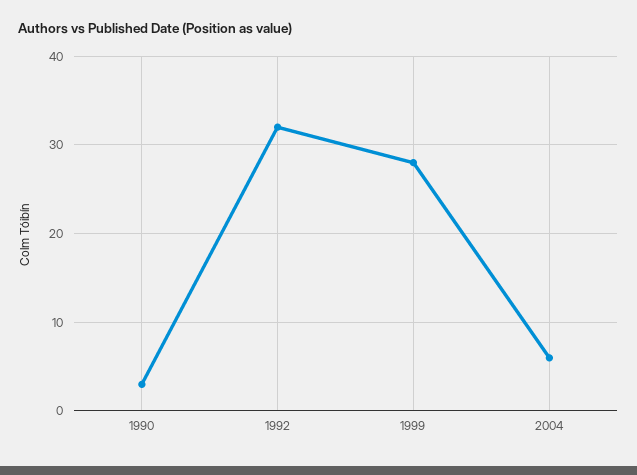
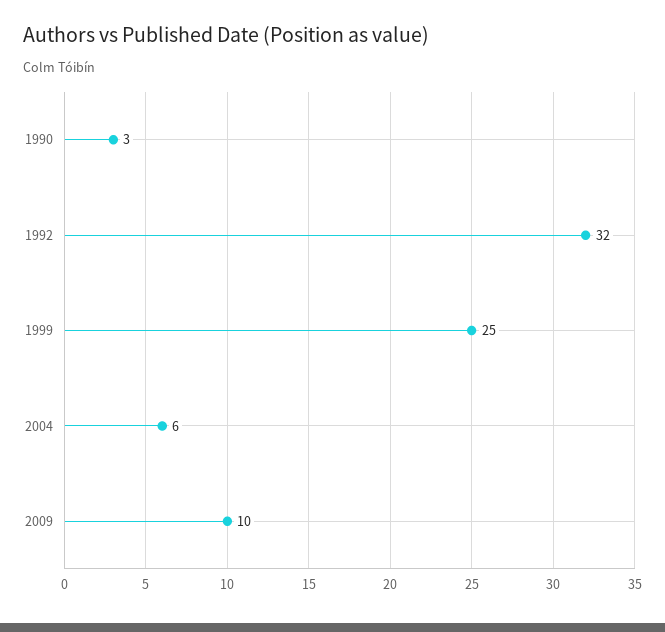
1999: 28 -> 25
2009: none -> 10

